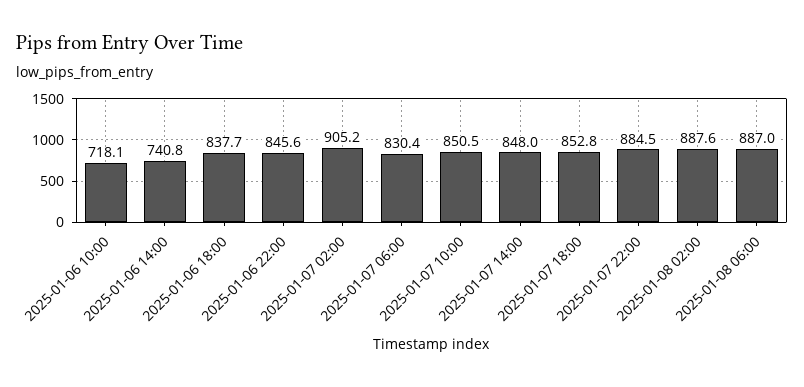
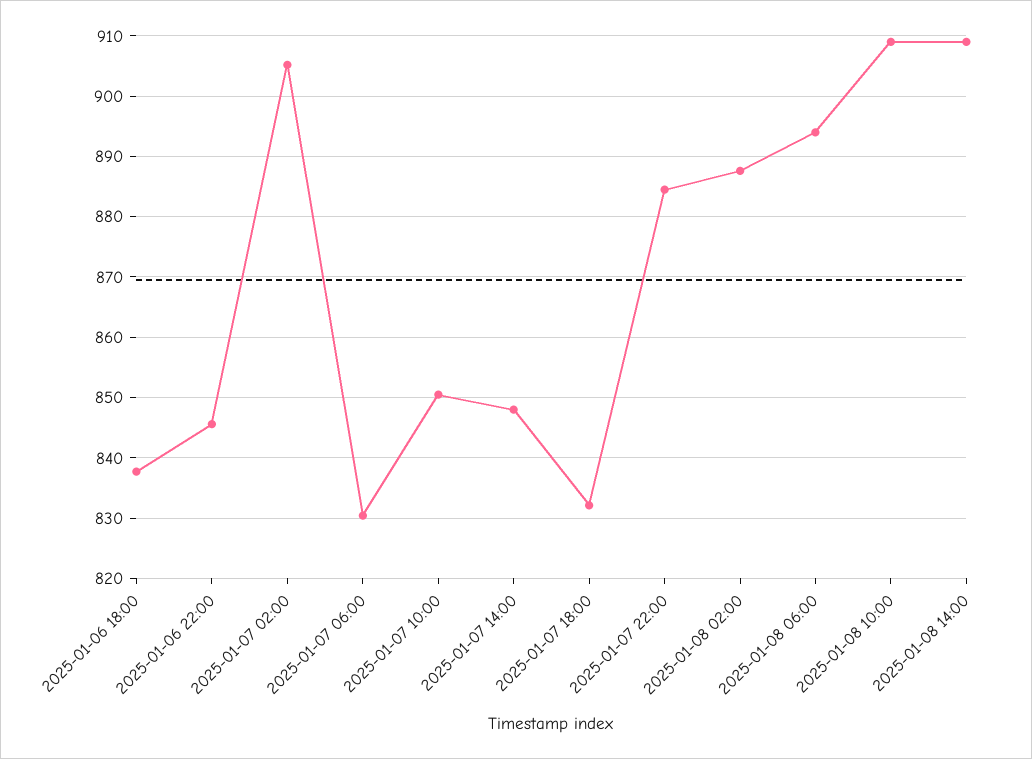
2025-01-06 10:00: 718.1 -> none
2025-01-06 14:00: 740.8 -> none
2025-01-07 18:00: 852.8 -> 832
2025-01-08 06:00: 887 -> 894
2025-01-08 10:00: none -> 909
2025-01-08 14:00: none -> 909

